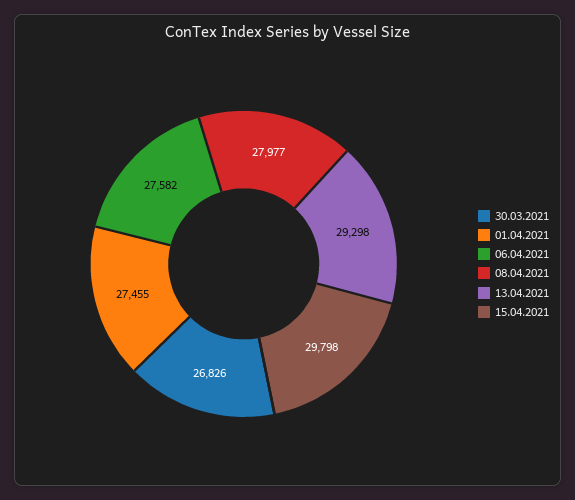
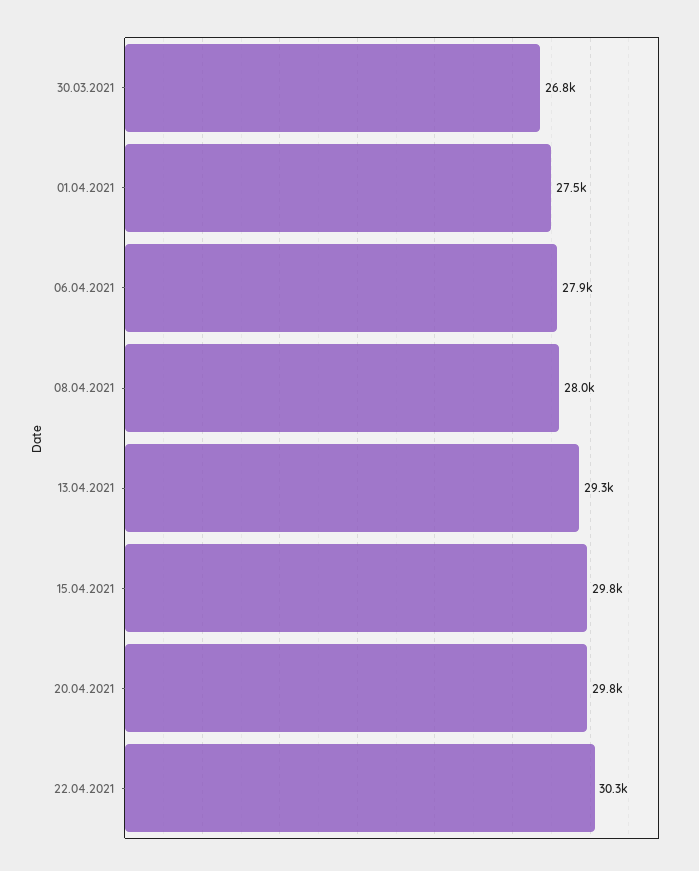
06.04.2021: 27582 -> 27900
20.04.2021: none -> 29800
22.04.2021: none -> 30300

